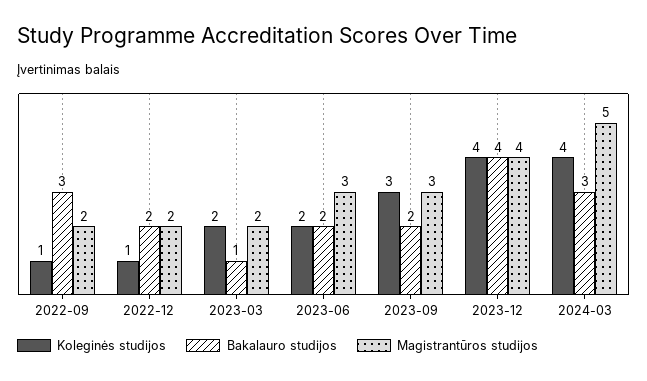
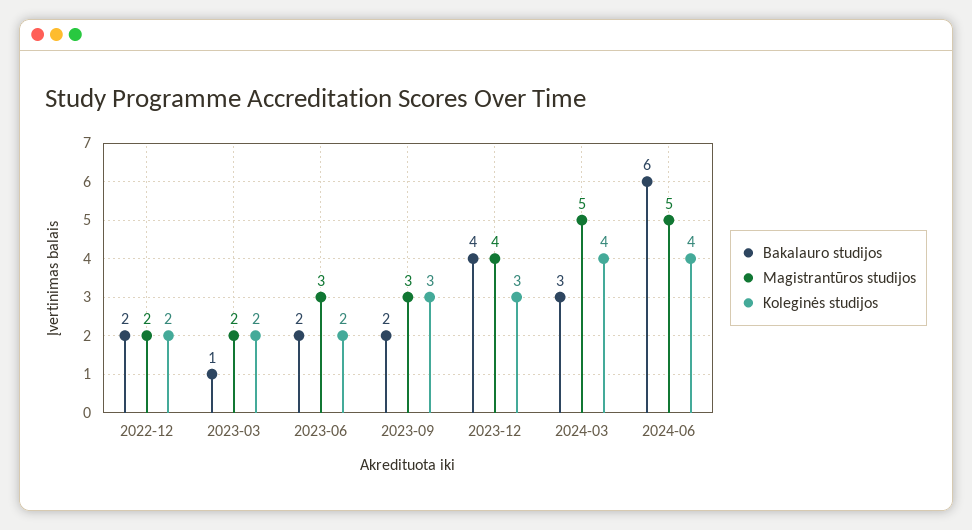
Koleginės studijos, 2022-09: 1 -> none
Bakalauro studijos, 2022-09: 3 -> none
Magistrantūros studijos, 2022-09: 2 -> none
Koleginės studijos, 2022-12: 1 -> 2
Koleginės studijos, 2023-12: 4 -> 3
Bakalauro studijos, 2024-06: none -> 6
Magistrantūros studijos, 2024-06: none -> 5
Koleginės studijos, 2024-06: none -> 4

